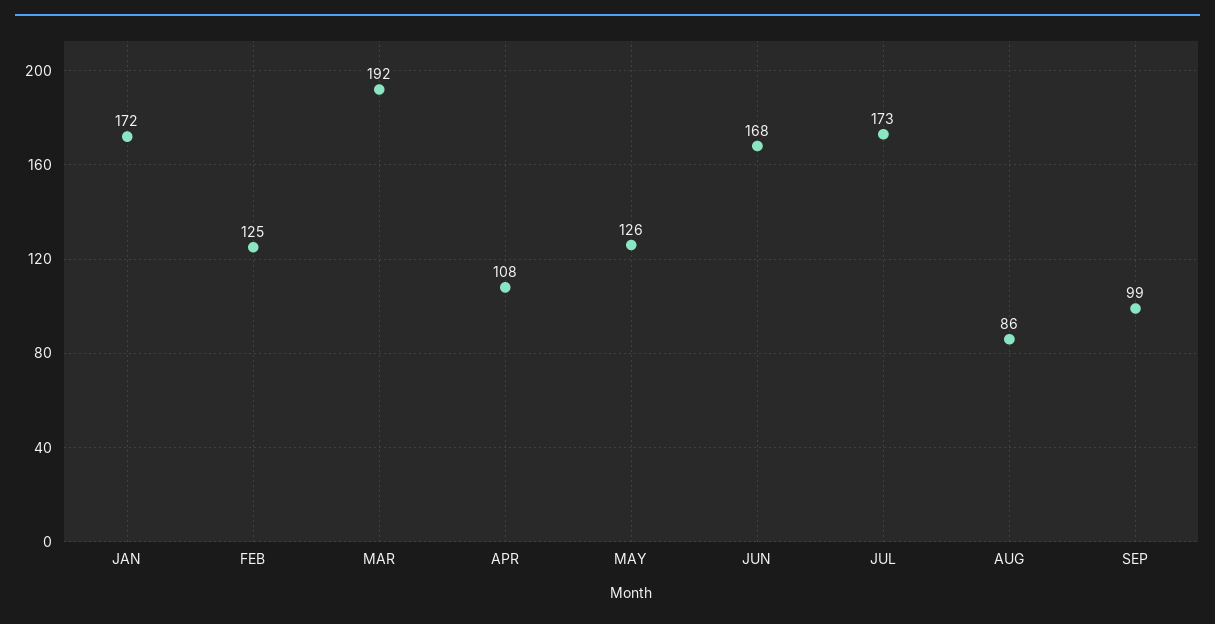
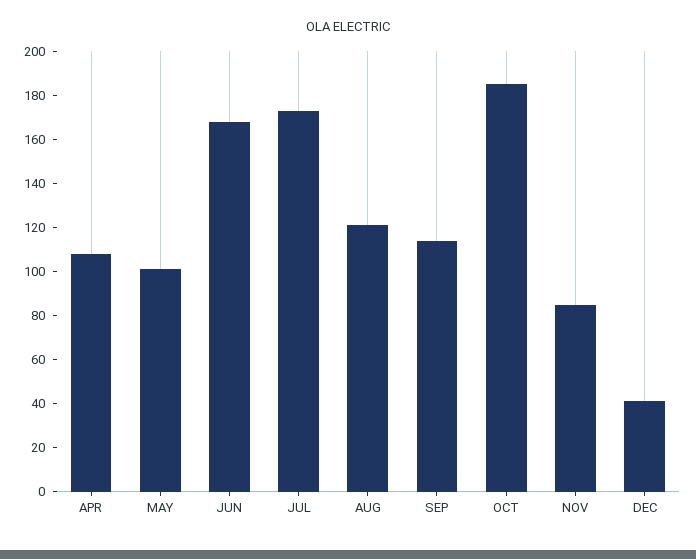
JAN: 172 -> none
FEB: 125 -> none
MAR: 192 -> none
MAY: 126 -> 100
AUG: 86 -> 120
SEP: 99 -> 115
OCT: none -> 185
NOV: none -> 85
DEC: none -> 40

